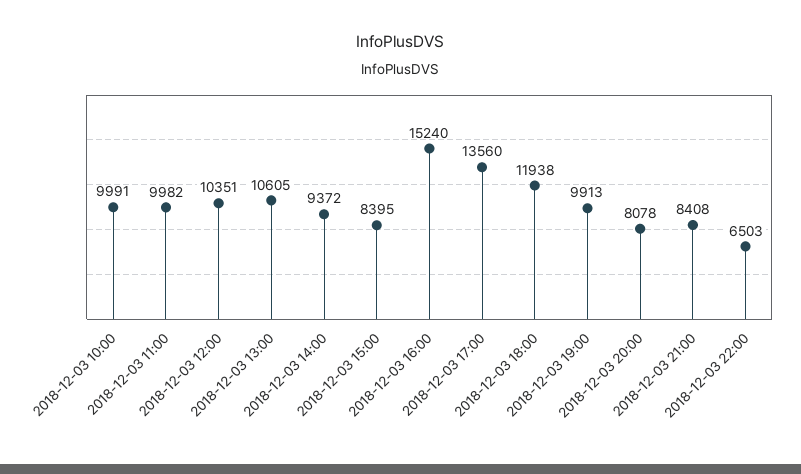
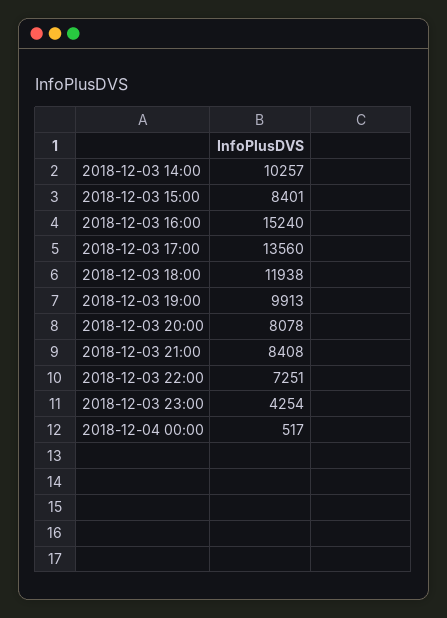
2018-12-03 10:00: 9991 -> none
2018-12-03 11:00: 9982 -> none
2018-12-03 12:00: 10351 -> none
2018-12-03 13:00: 10605 -> none
2018-12-03 14:00: 9372 -> 10257
2018-12-03 15:00: 8395 -> 8401
2018-12-03 22:00: 6503 -> 7251
2018-12-03 23:00: none -> 4254
2018-12-04 00:00: none -> 517

